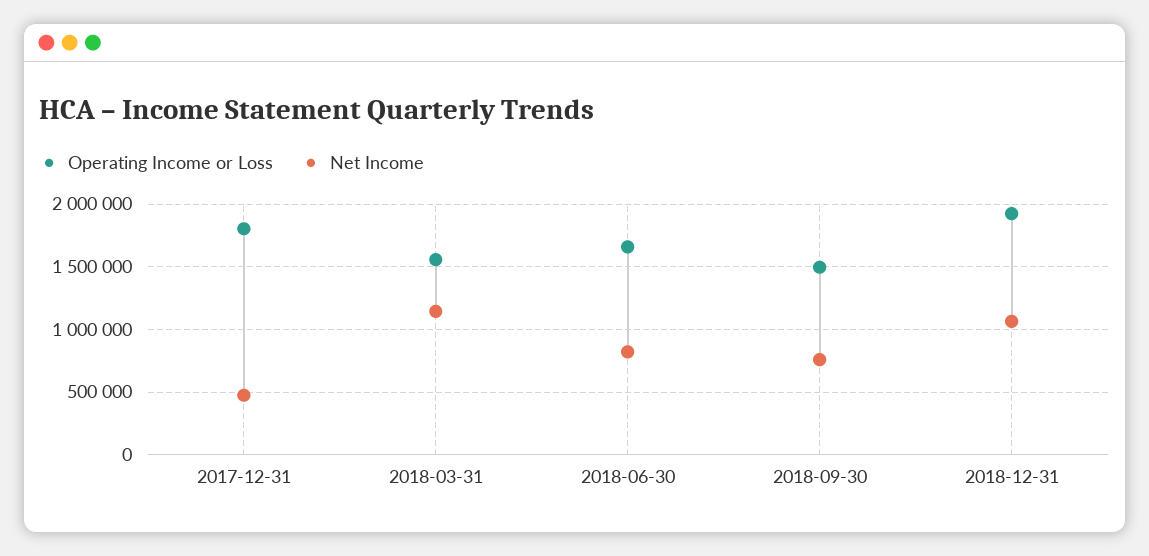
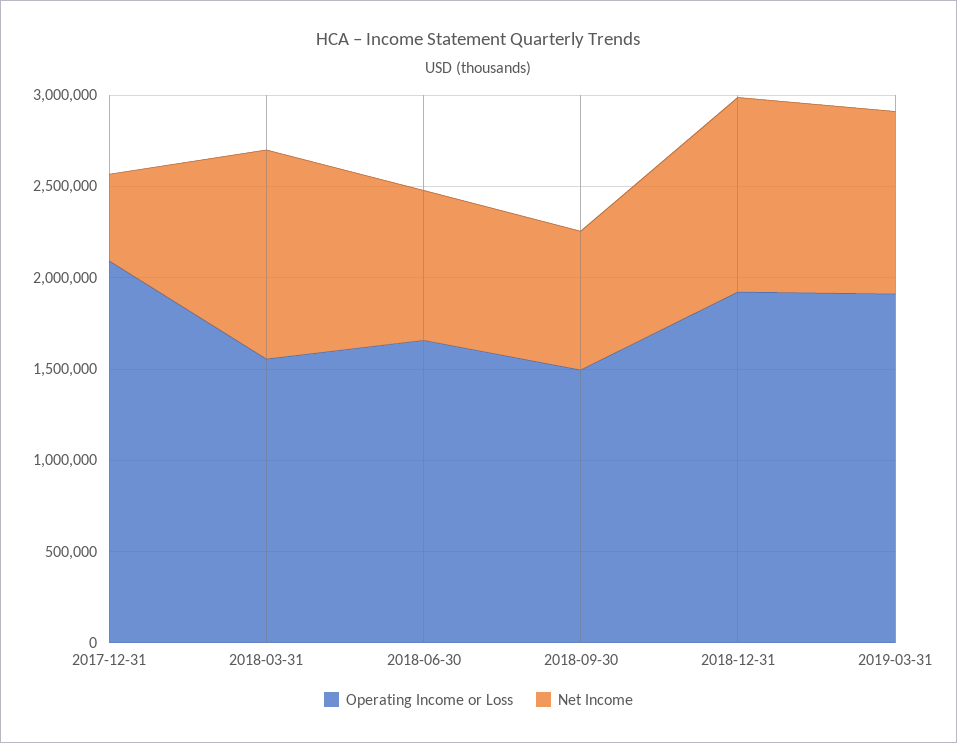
Operating Income or Loss, 2017-12-31: 1800000 -> 2100000
Operating Income or Loss, 2019-03-31: none -> 1900000
Net Income, 2019-03-31: none -> 1000000

